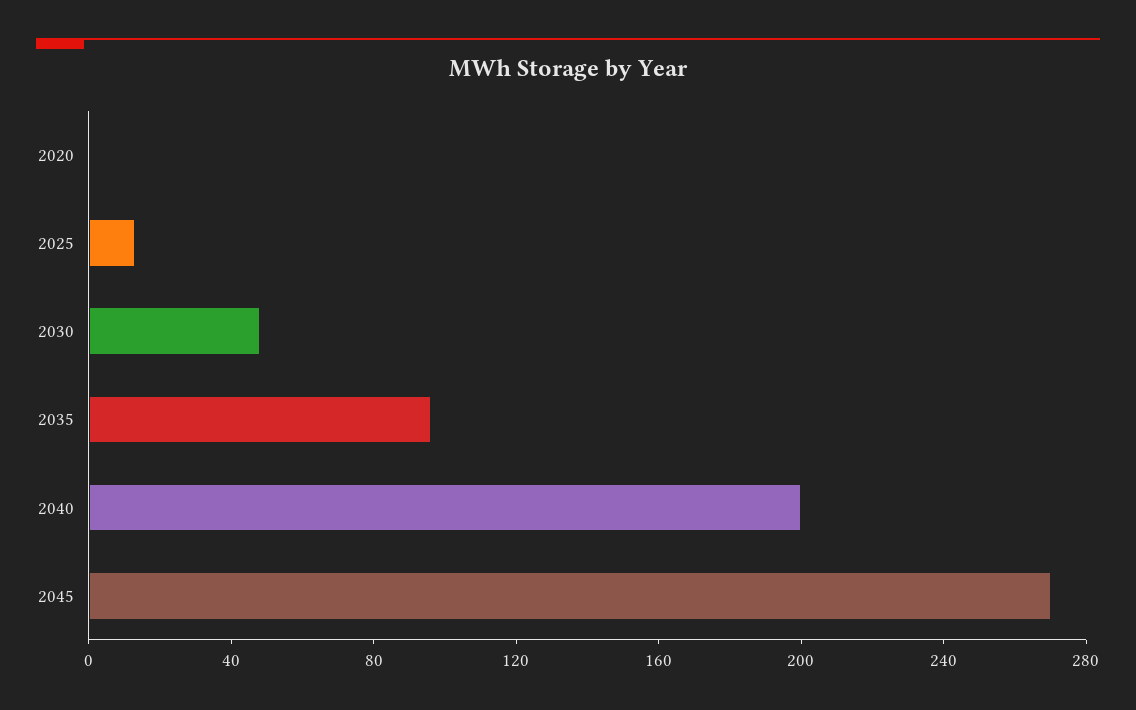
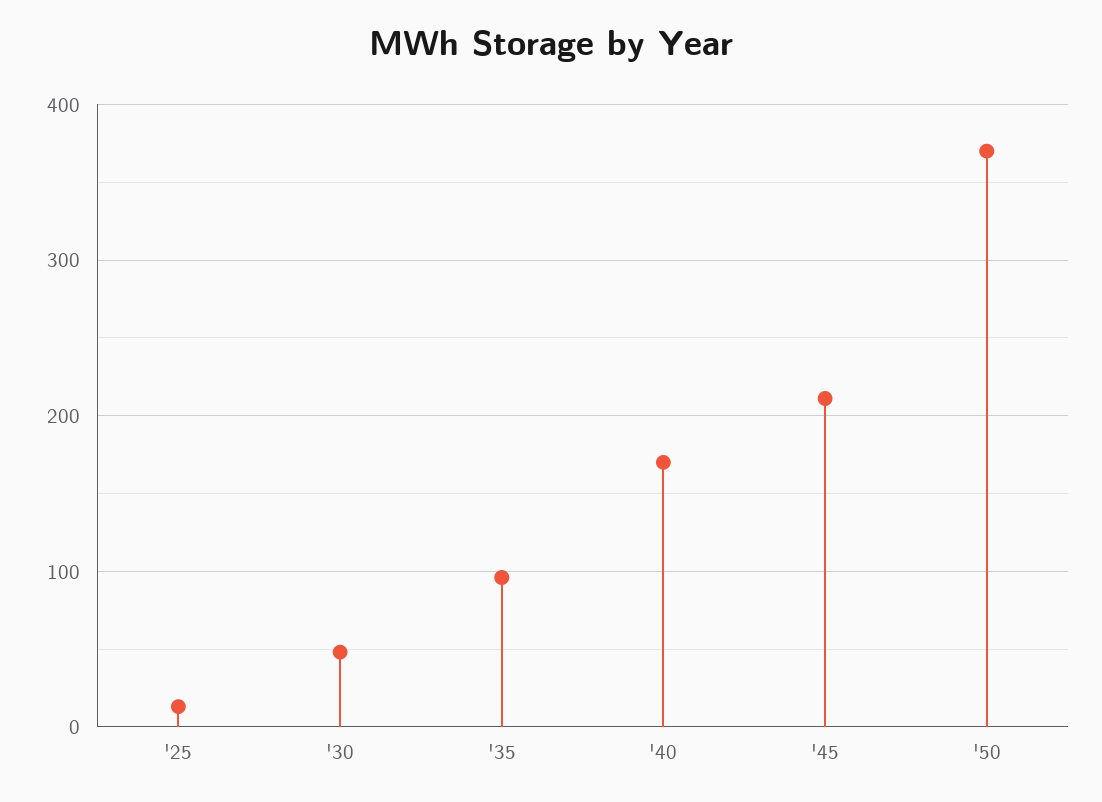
2020: 0 -> none
2040: 200 -> 170
2045: 270 -> 210
'50: none -> 370

